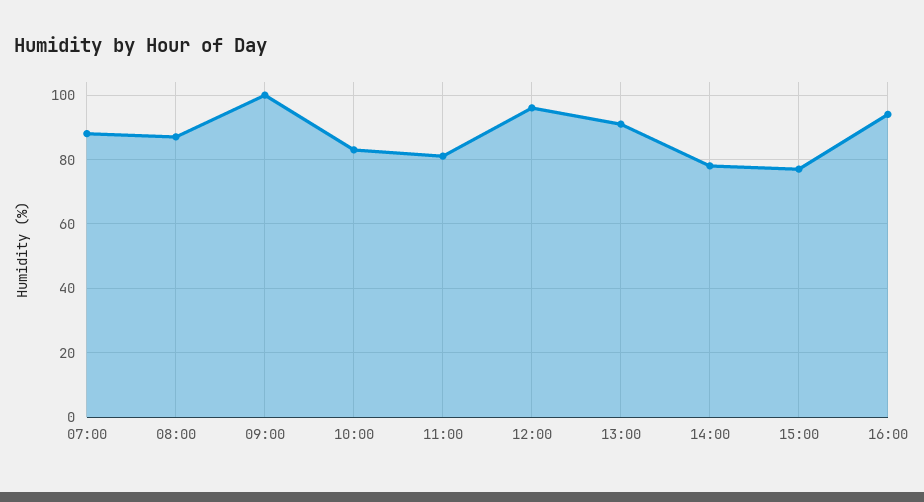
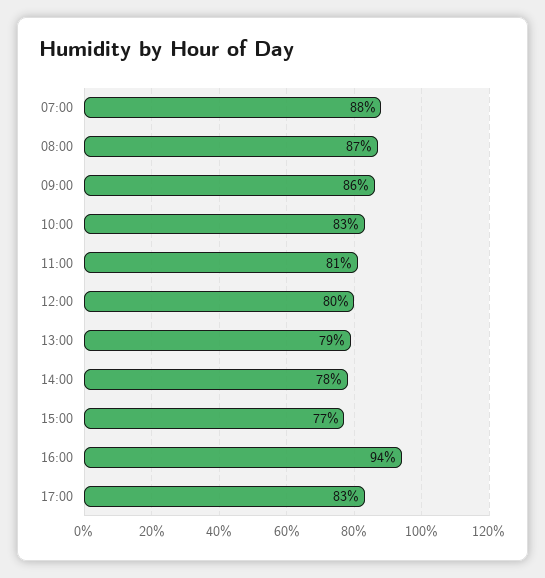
09:00: 100 -> 86
12:00: 95 -> 80
13:00: 90 -> 79
17:00: none -> 83

